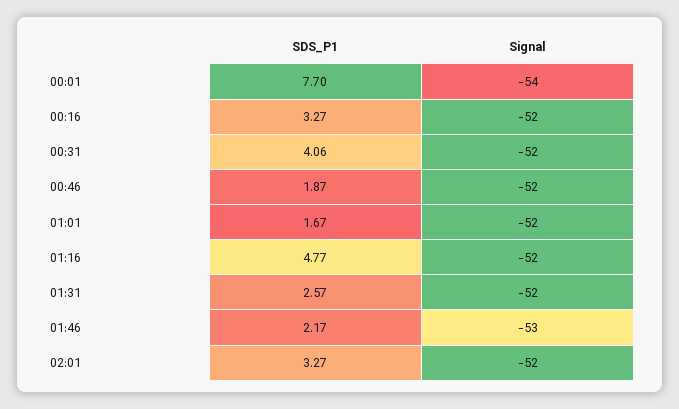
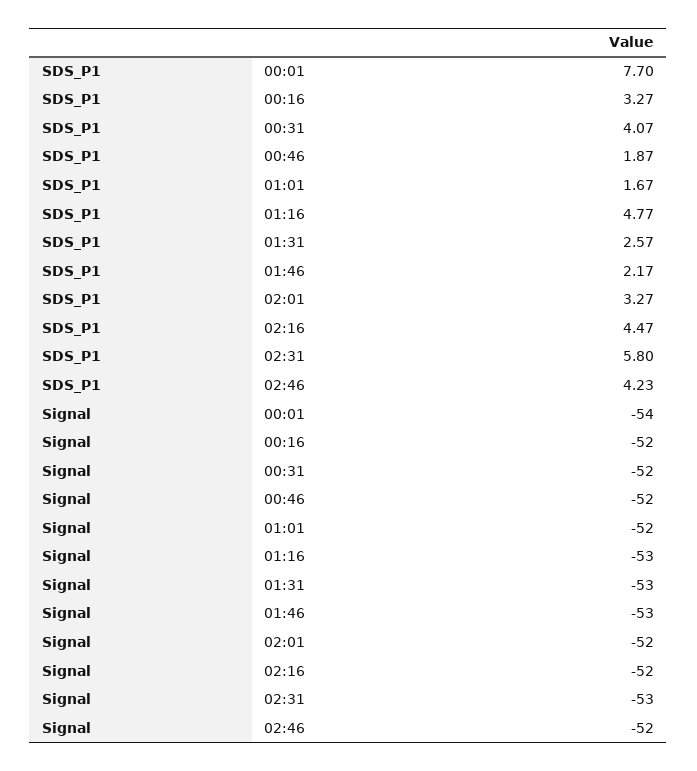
SDS_P1, 00:31: 4.06 -> 4.07
Signal, 01:16: -52 -> -53
Signal, 01:31: -52 -> -53
SDS_P1, 02:16: none -> 4.47
SDS_P1, 02:31: none -> 5.8
SDS_P1, 02:46: none -> 4.23
Signal, 02:16: none -> -52
Signal, 02:31: none -> -53
Signal, 02:46: none -> -52

